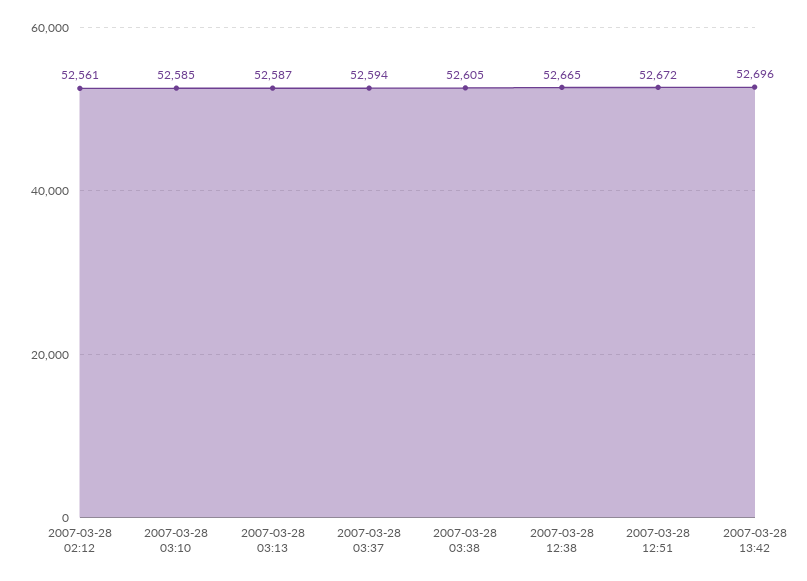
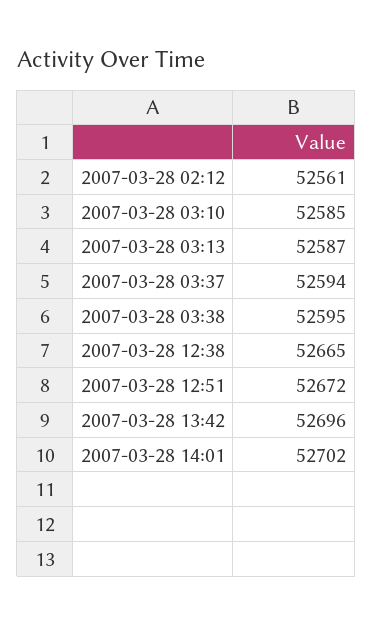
2007-03-28 03:38: 52605 -> 52595
2007-03-28 14:01: none -> 52702

